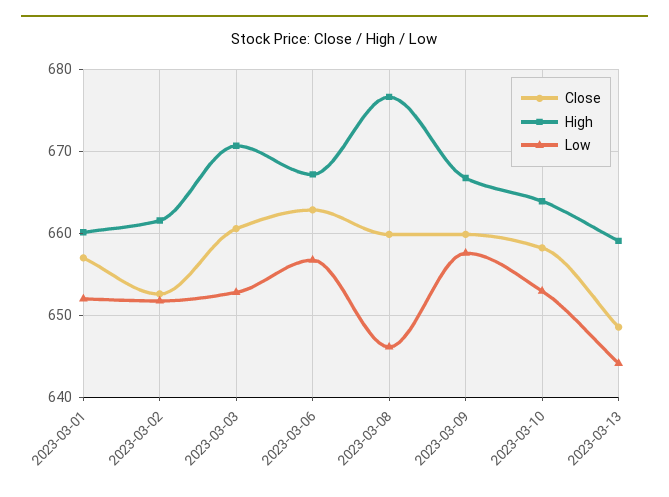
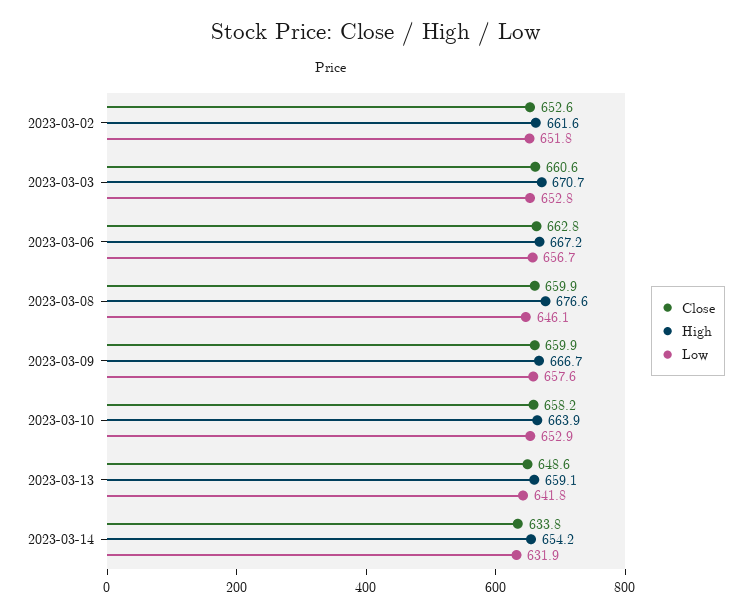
Close, 2023-03-01: 657 -> none
High, 2023-03-01: 660 -> none
Low, 2023-03-01: 652 -> none
Low, 2023-03-13: 644 -> 641.8
Close, 2023-03-14: none -> 633.8
High, 2023-03-14: none -> 654.2
Low, 2023-03-14: none -> 631.9

